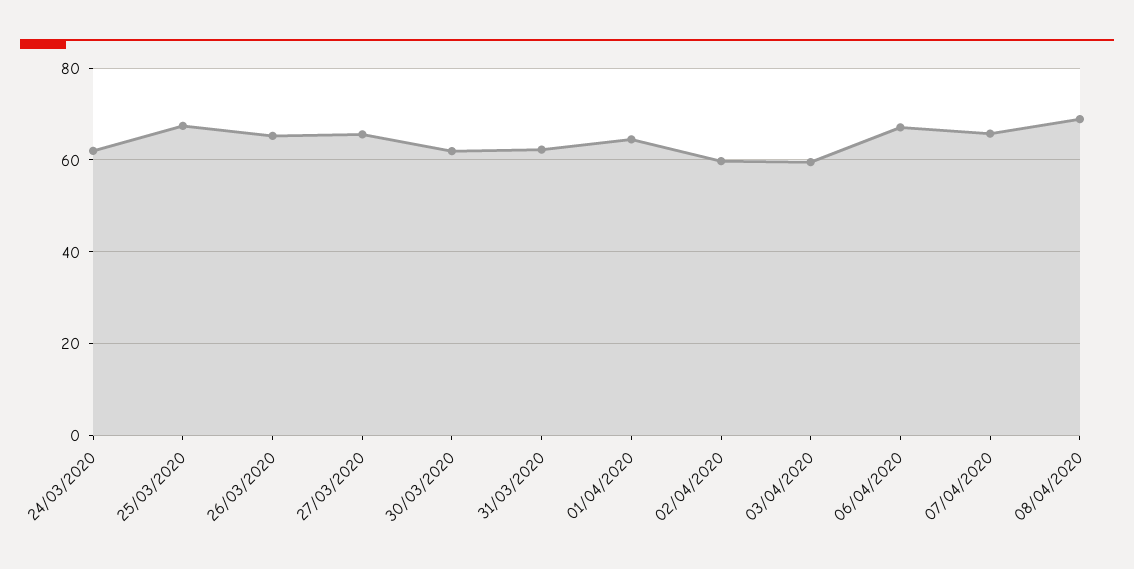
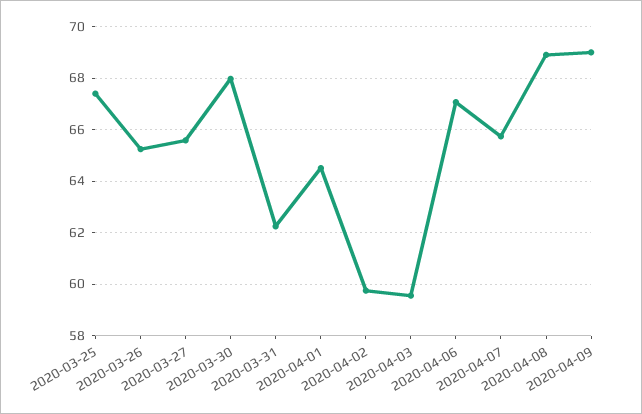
24/03/2020: 62 -> none
30/03/2020: 62 -> 68
2020-04-09: none -> 69

